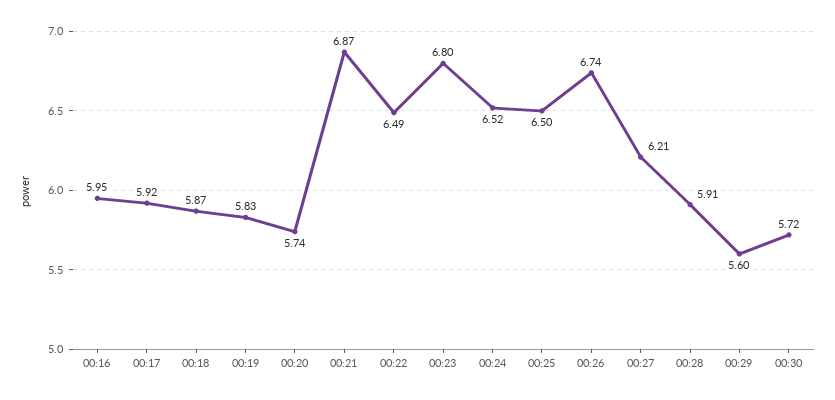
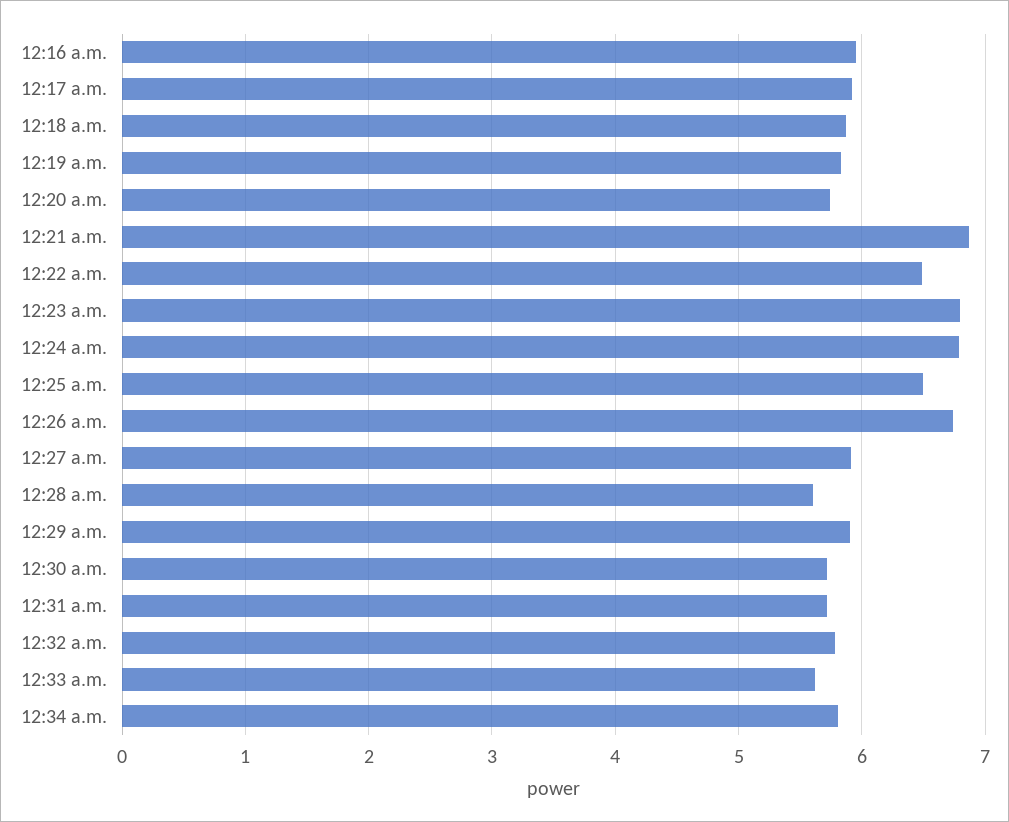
00:24: 6.52 -> 6.8
00:27: 6.21 -> 5.9
00:28: 5.91 -> 5.6
00:29: 5.6 -> 5.9
12:31 a.m.: none -> 5.7
12:32 a.m.: none -> 5.8
12:33 a.m.: none -> 5.6
12:34 a.m.: none -> 5.8

